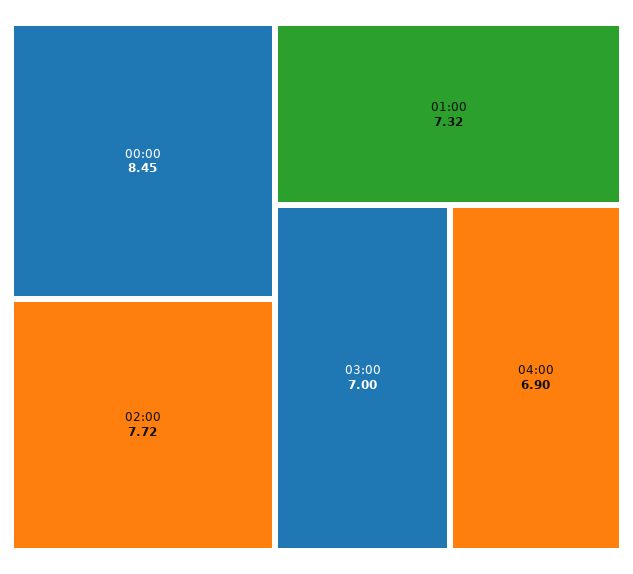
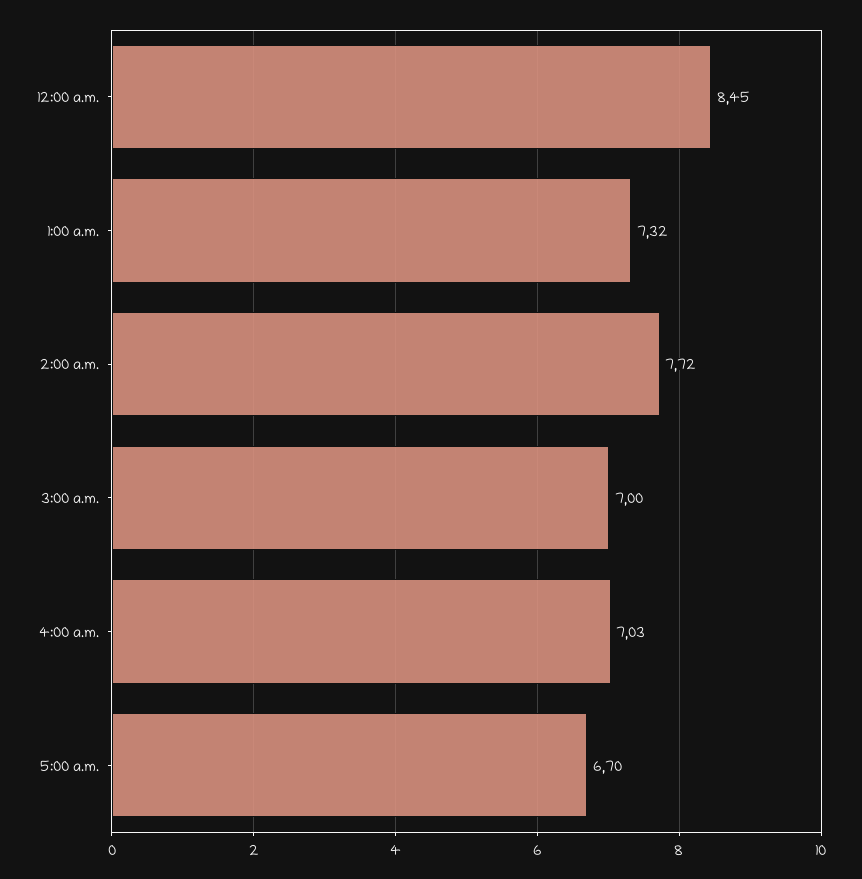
04:00: 6.9 -> 7.03
5:00 a.m.: none -> 6.7

